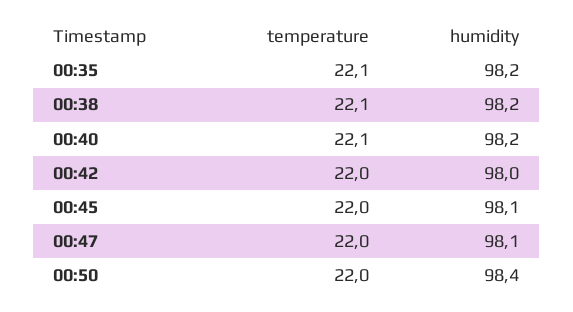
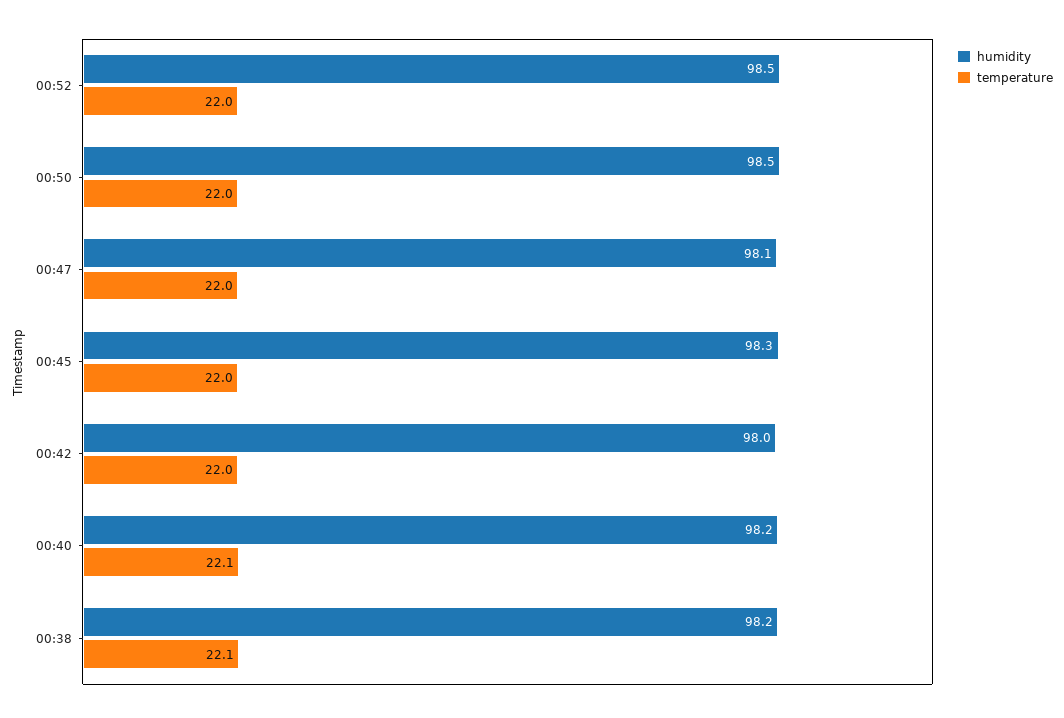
temperature, 00:35: 22.1 -> none
humidity, 00:35: 98.2 -> none
humidity, 00:45: 98.1 -> 98.3
humidity, 00:50: 98.4 -> 98.5
humidity, 00:52: none -> 98.5
temperature, 00:52: none -> 22

